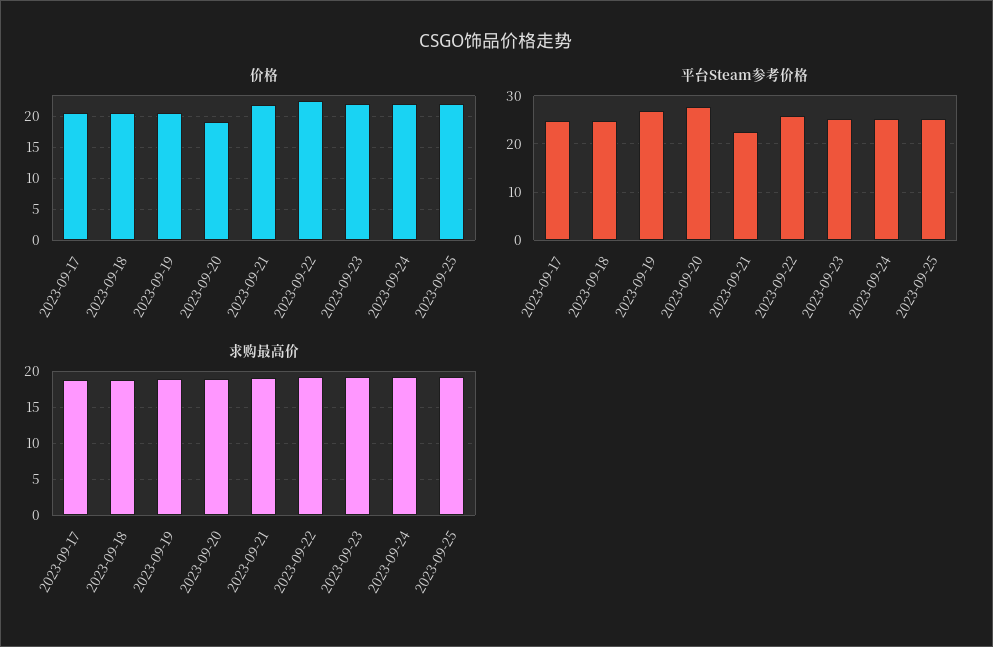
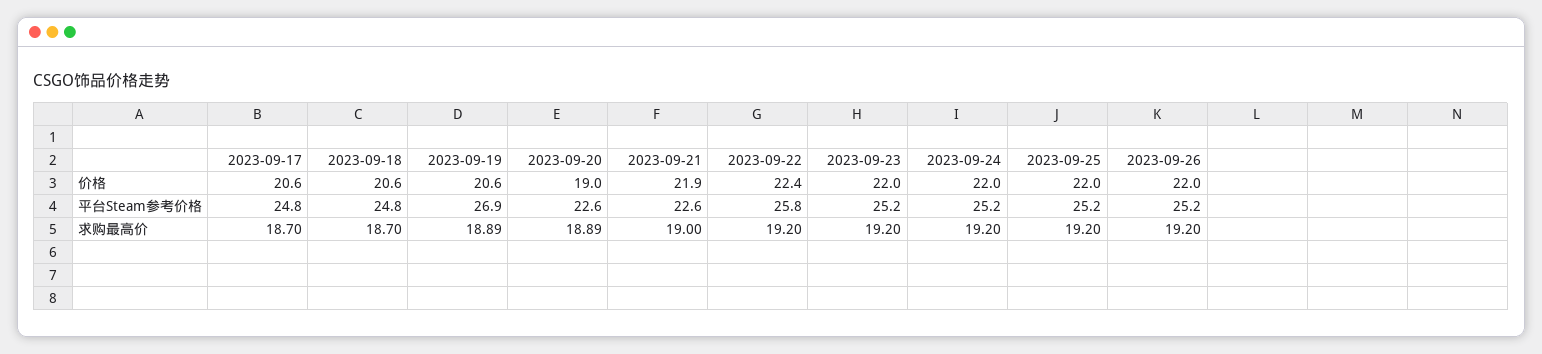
平台Steam参考价格, 2023-09-20: 28 -> 22.6
价格, 2023-09-26: none -> 22
平台Steam参考价格, 2023-09-26: none -> 25.2
求购最高价, 2023-09-26: none -> 19.2

